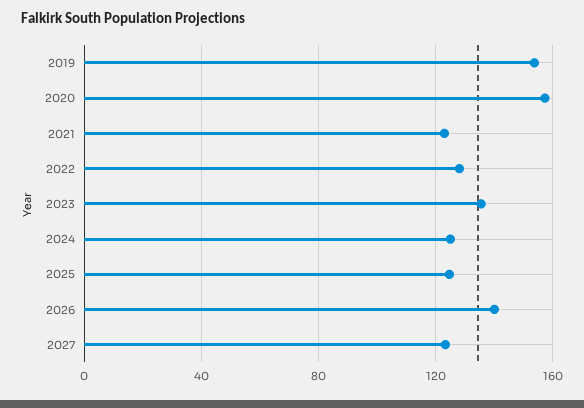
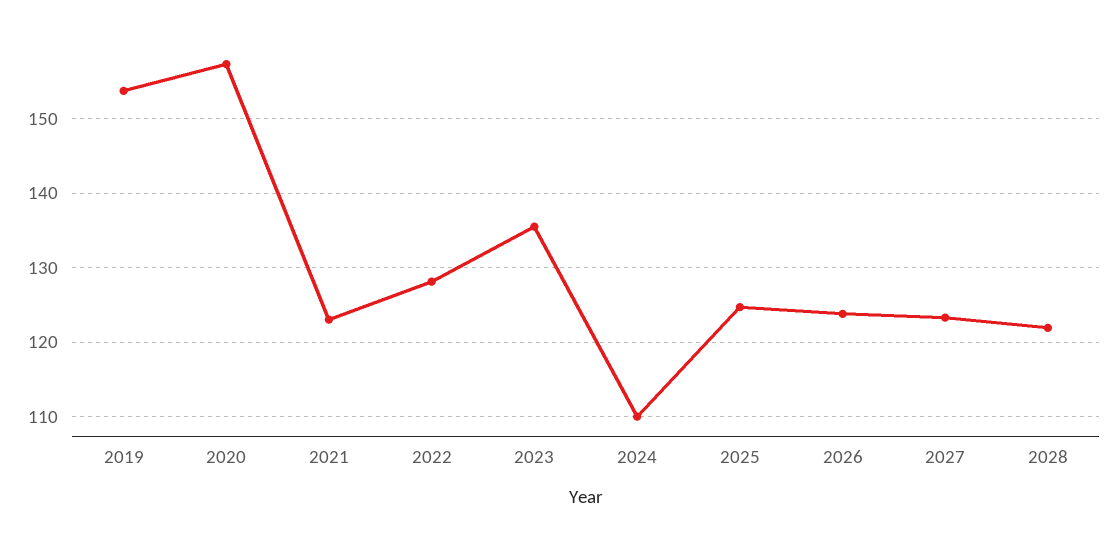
2024: 125 -> 110
2026: 140 -> 124
2028: none -> 122

